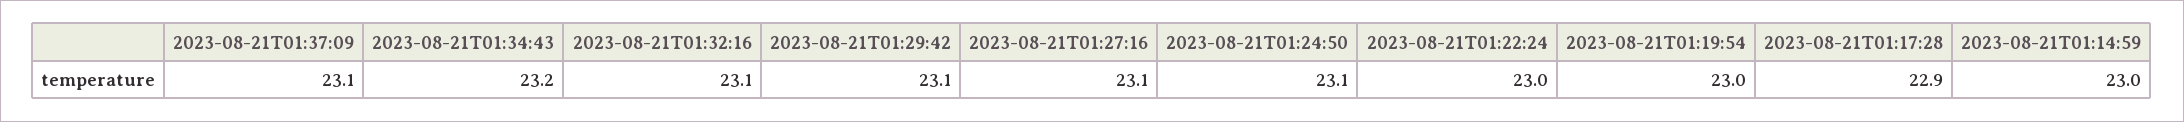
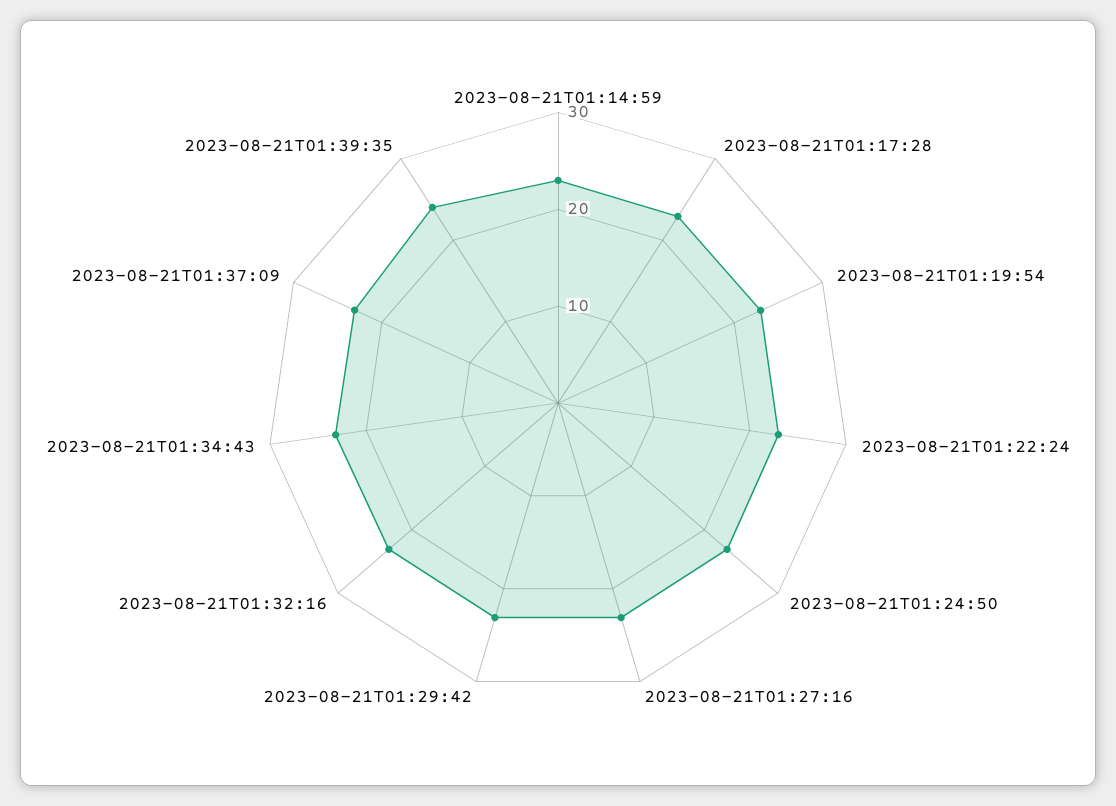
2023-08-21T01:39:35: none -> 24

